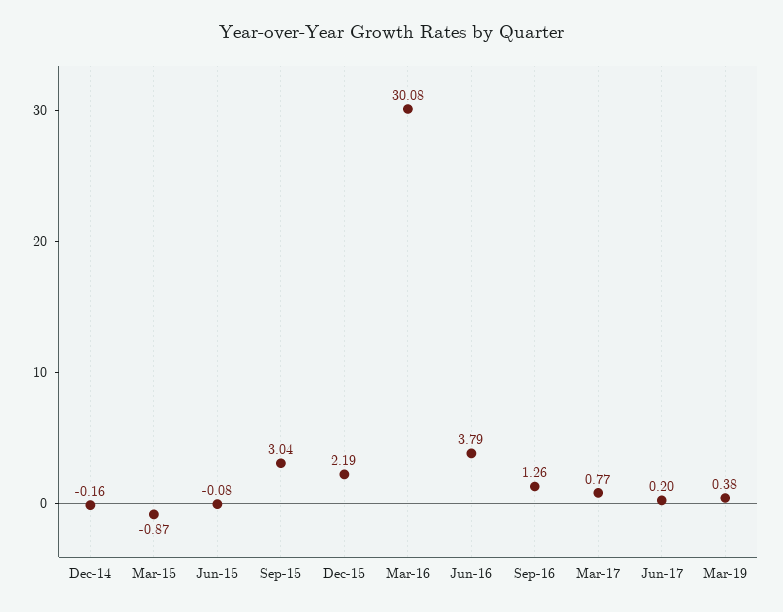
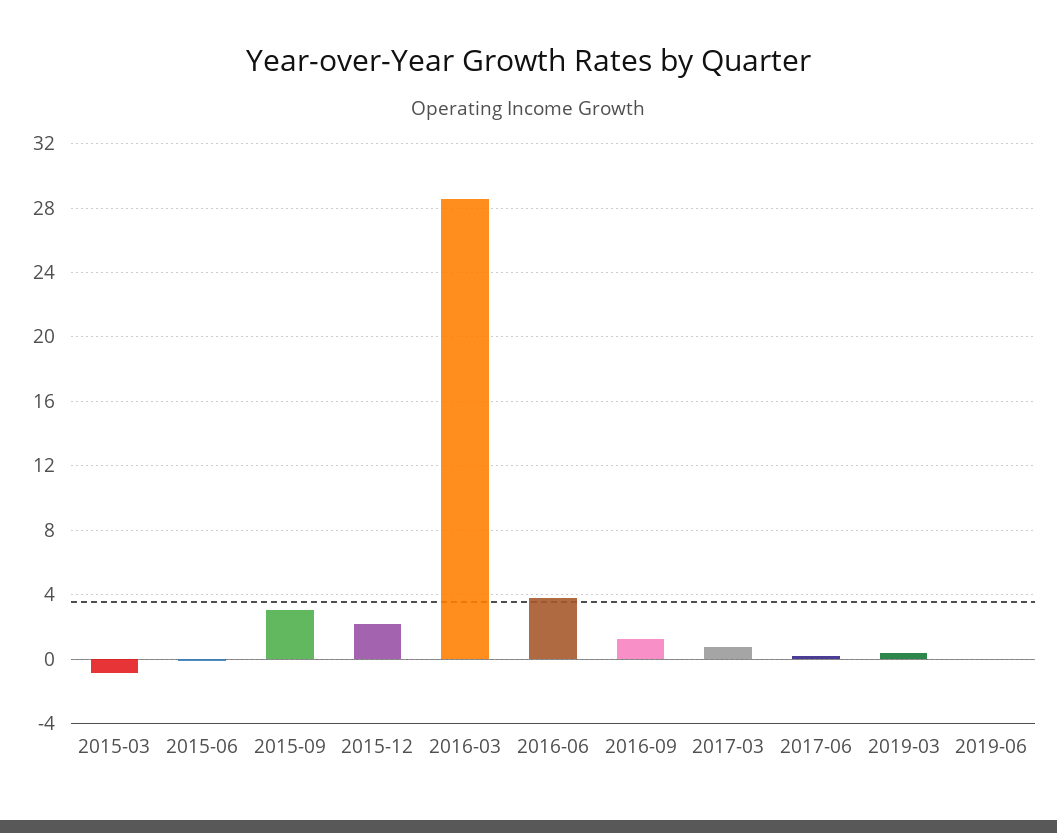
Dec-14: -0.16 -> none
Mar-16: 30.08 -> 28.5
2019-06: none -> 0

